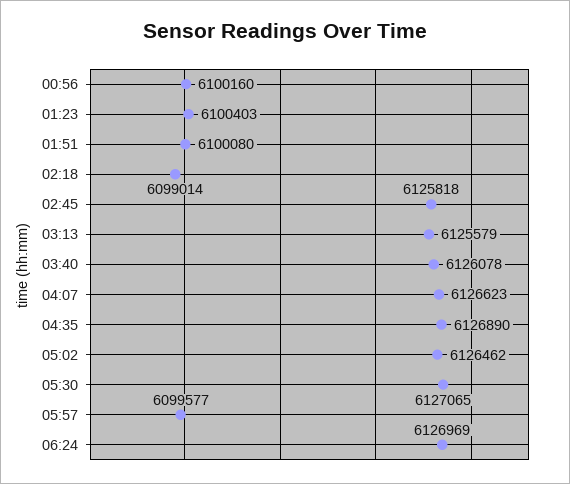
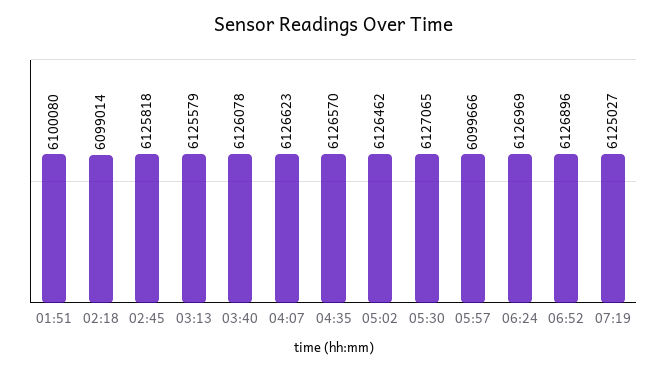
00:56: 6100160 -> none
01:23: 6100403 -> none
04:35: 6126890 -> 6126570
05:57: 6099577 -> 6099666
06:52: none -> 6126896
07:19: none -> 6125027

